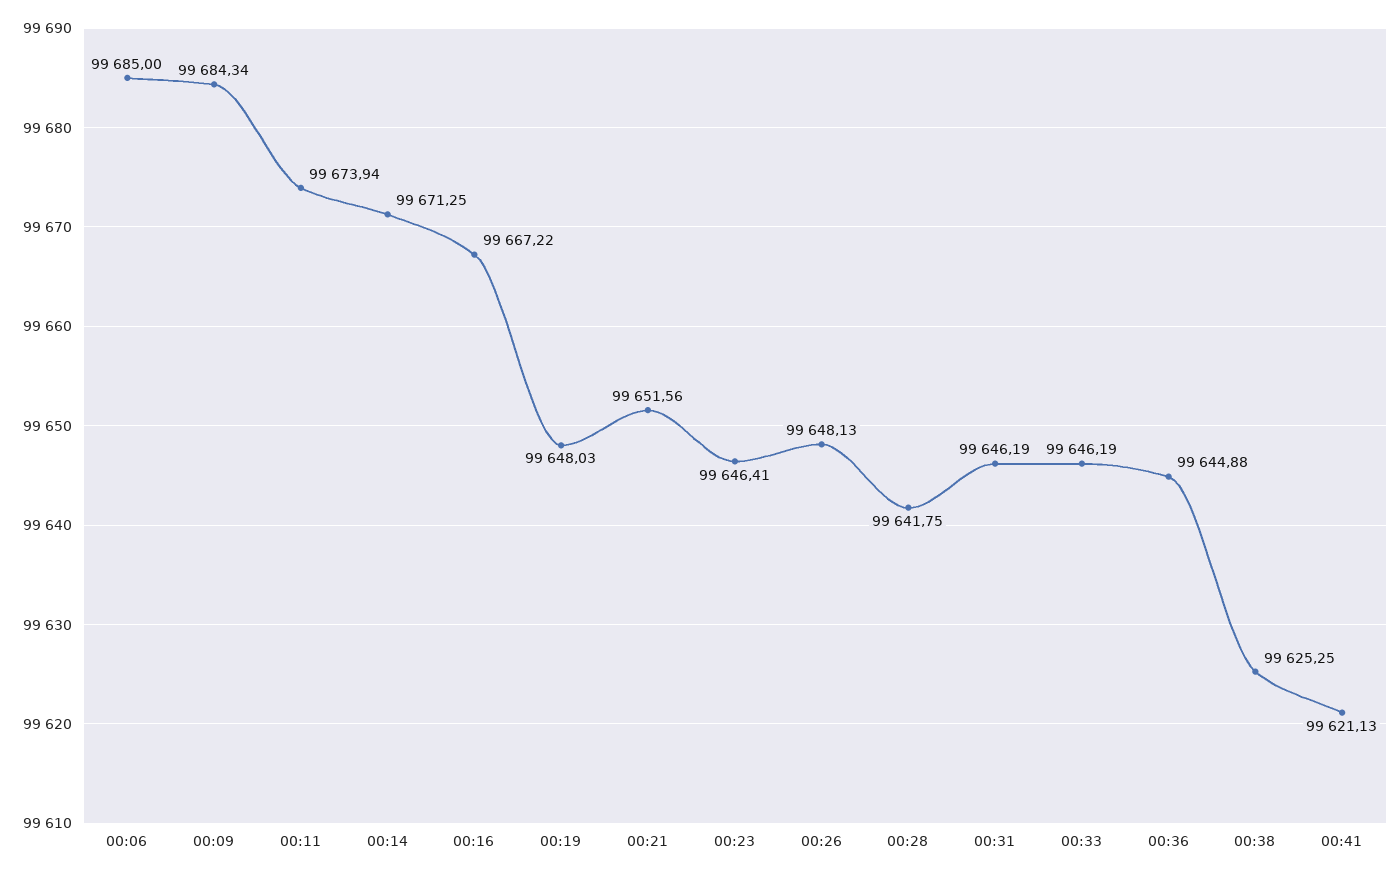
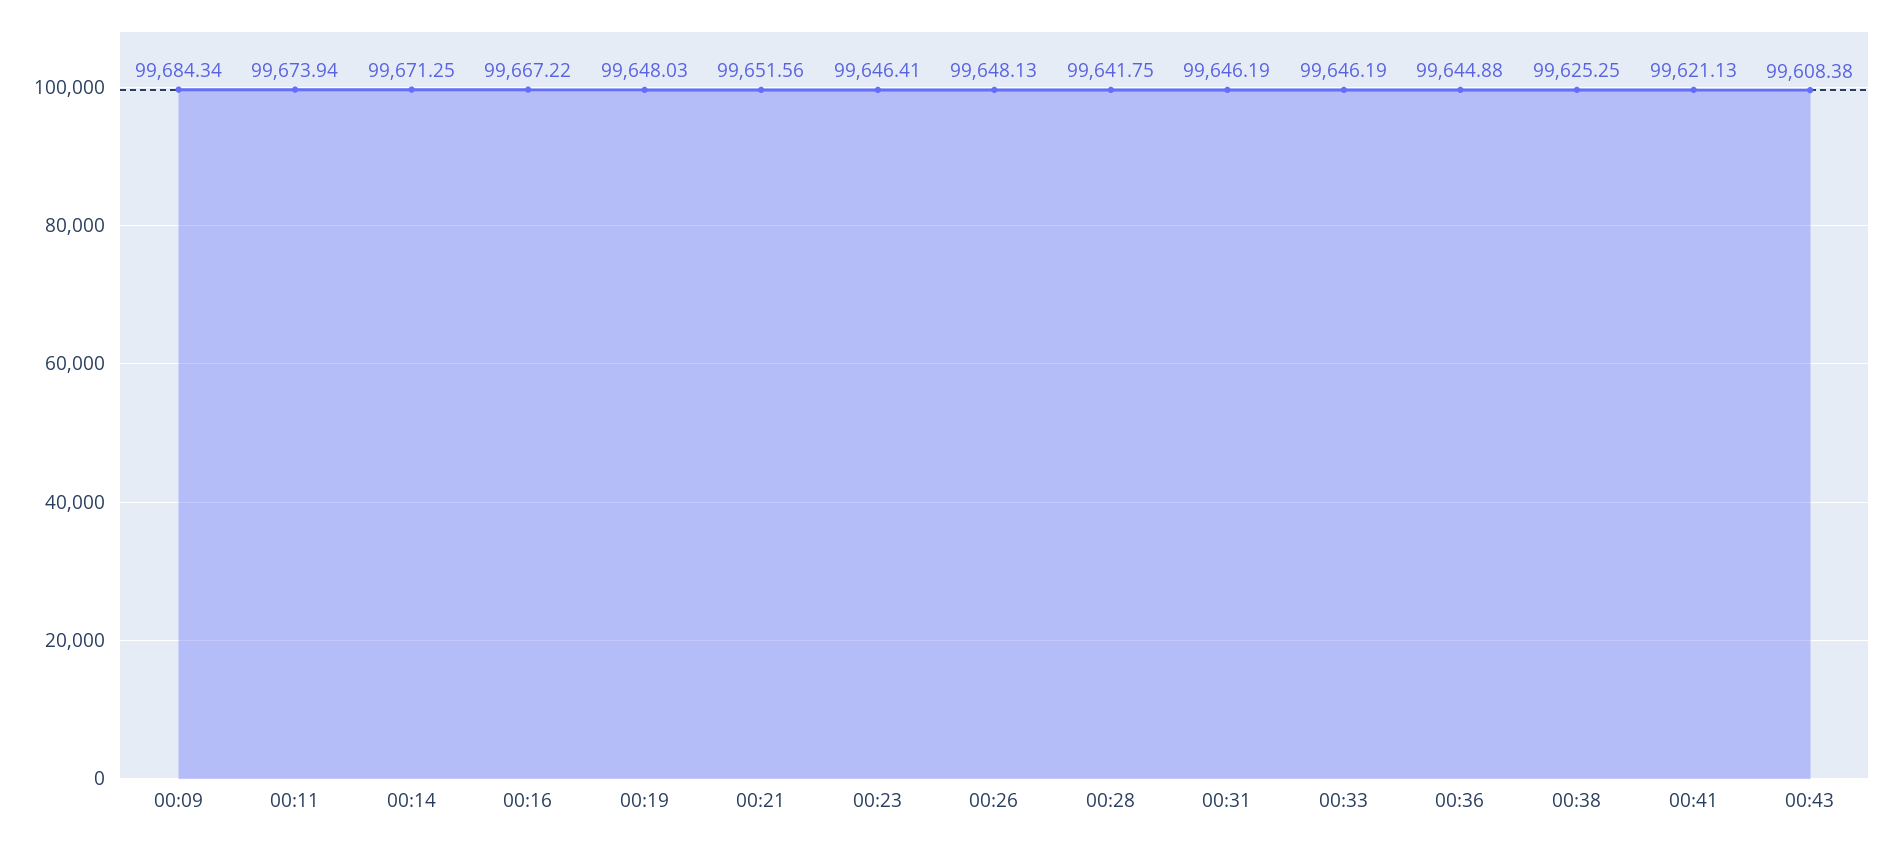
00:06: 99685 -> none
00:43: none -> 99608.38

